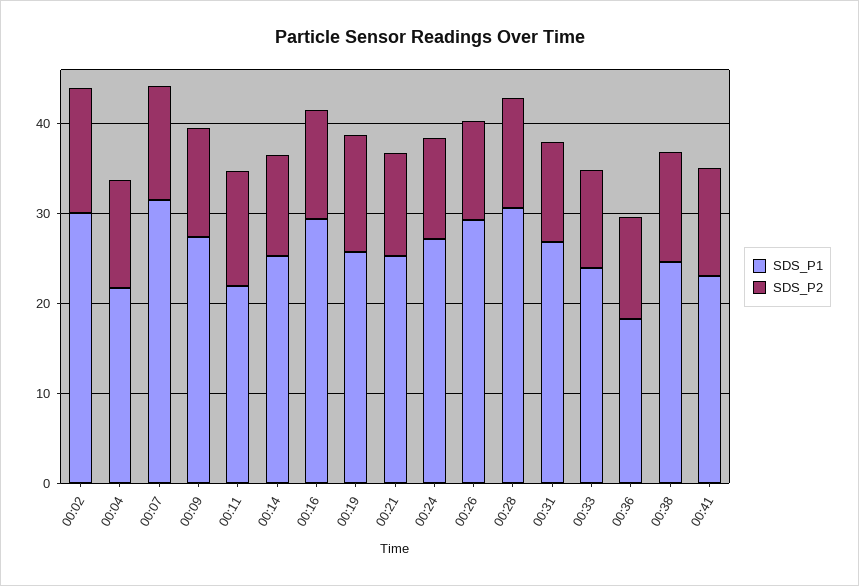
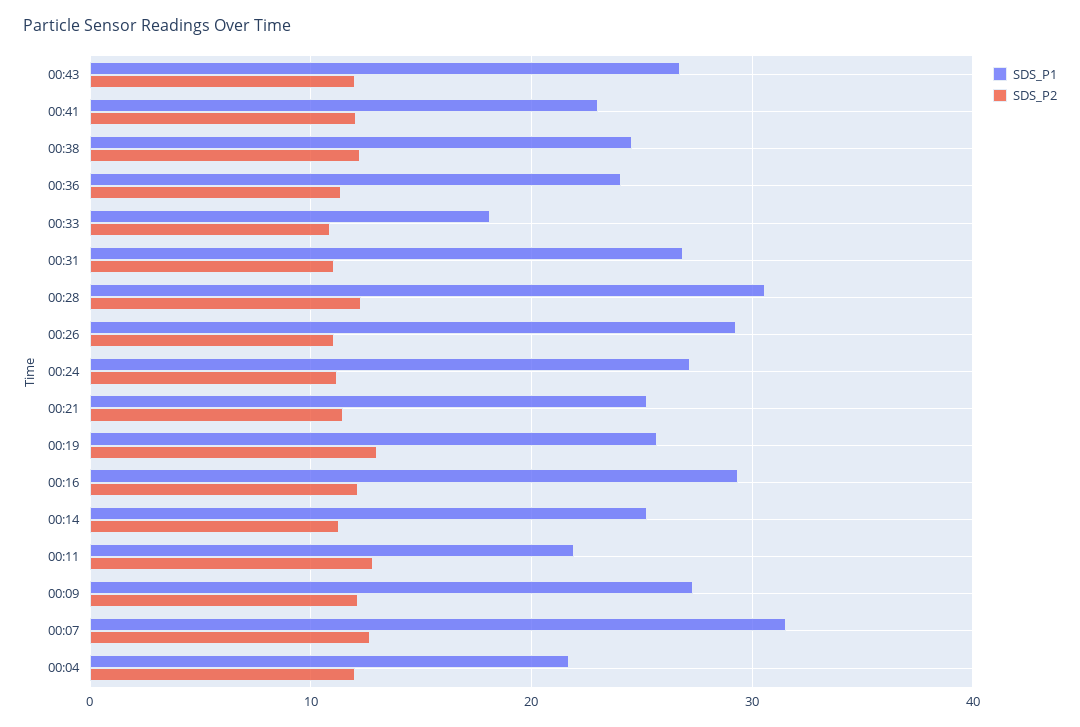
SDS_P1, 00:02: 30 -> none
SDS_P2, 00:02: 14 -> none
SDS_P1, 00:33: 24 -> 18
SDS_P1, 00:36: 18 -> 24
SDS_P1, 00:43: none -> 27
SDS_P2, 00:43: none -> 12

